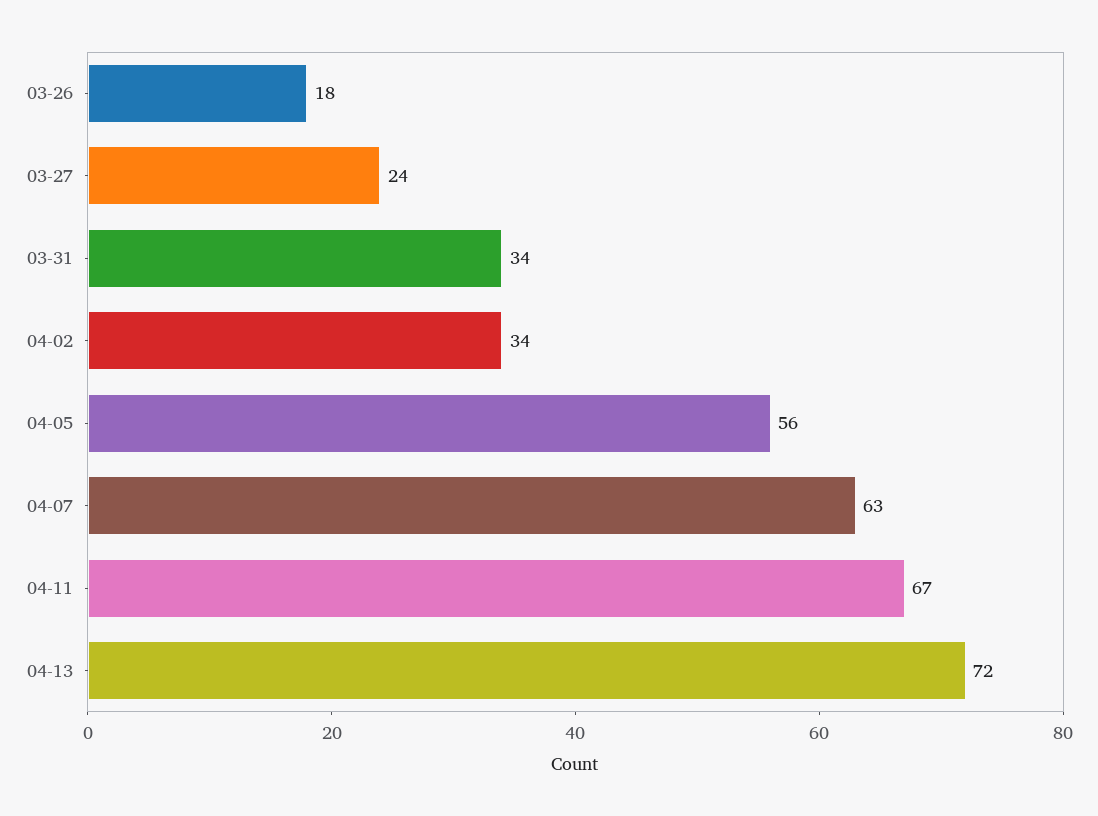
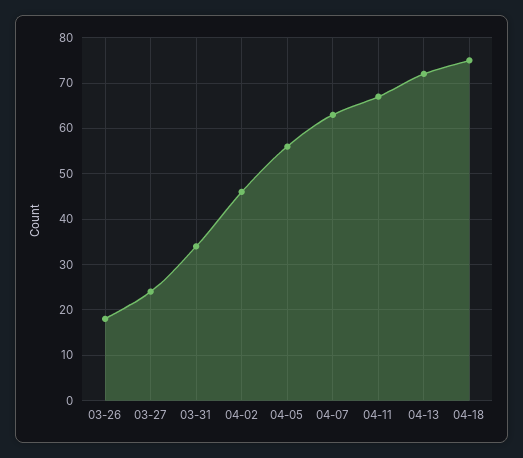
04-02: 34 -> 45
04-18: none -> 75

